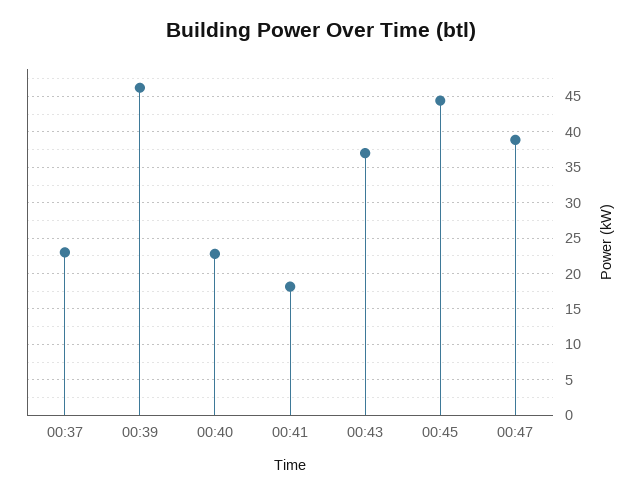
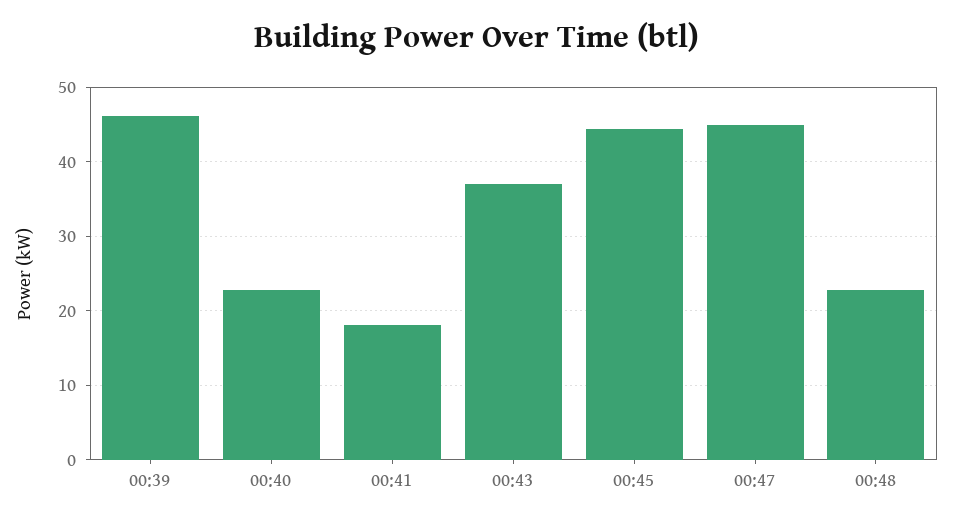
00:37: 23 -> none
00:47: 39 -> 45
00:48: none -> 23

